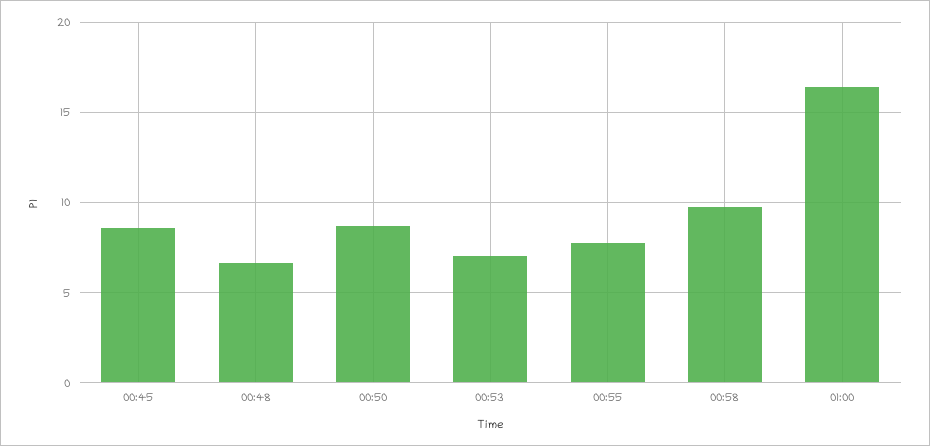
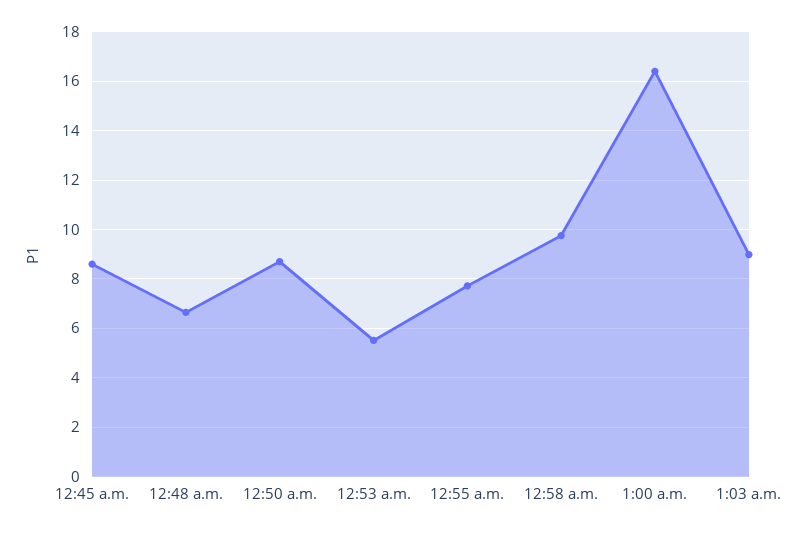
00:53: 7 -> 5.5
1:03 a.m.: none -> 9

